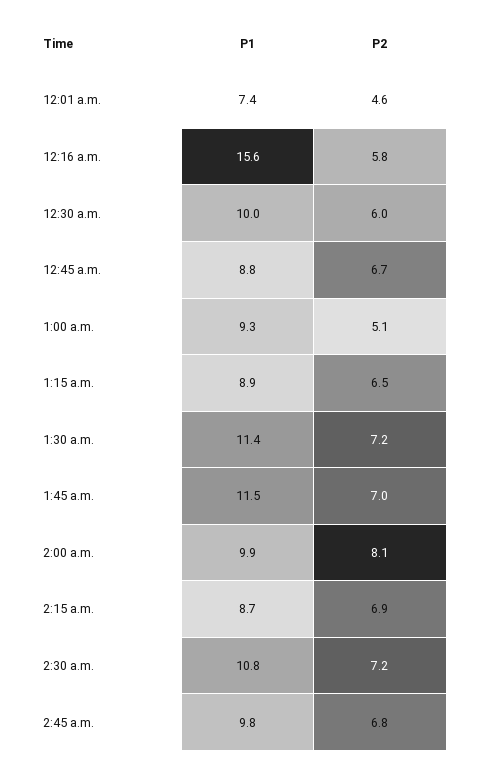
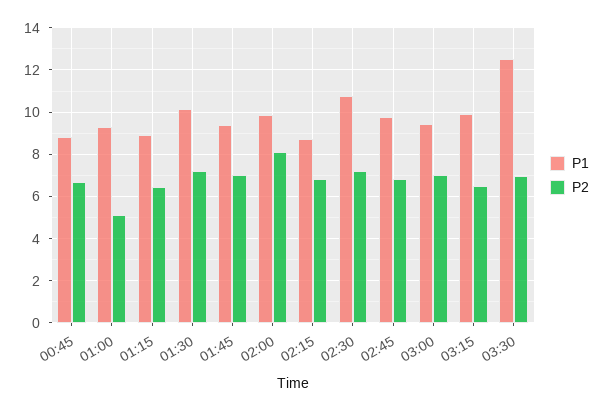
P1, 12:01 a.m.: 7.4 -> none
P2, 12:01 a.m.: 4.6 -> none
P1, 12:16 a.m.: 15.6 -> none
P2, 12:16 a.m.: 5.8 -> none
P1, 12:30 a.m.: 10 -> none
P2, 12:30 a.m.: 6 -> none
P1, 1:30 a.m.: 11.4 -> 10
P1, 1:45 a.m.: 11.5 -> 9.5
P1, 03:00: none -> 9.5
P2, 03:00: none -> 7
P1, 03:15: none -> 10
P2, 03:15: none -> 6.5
P1, 03:30: none -> 12.5
P2, 03:30: none -> 7

